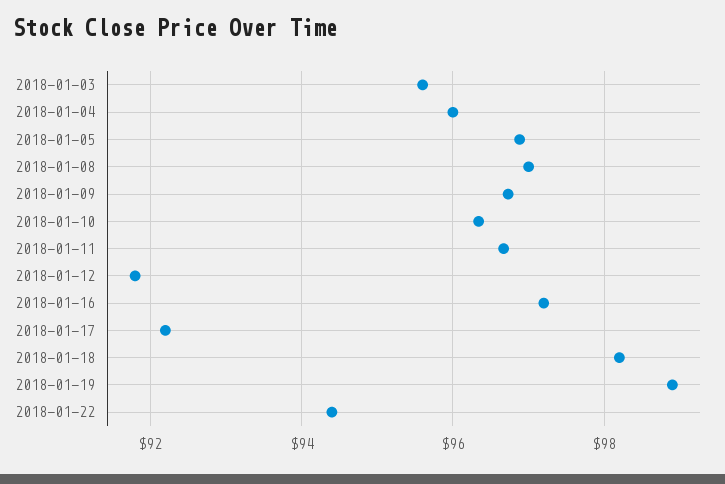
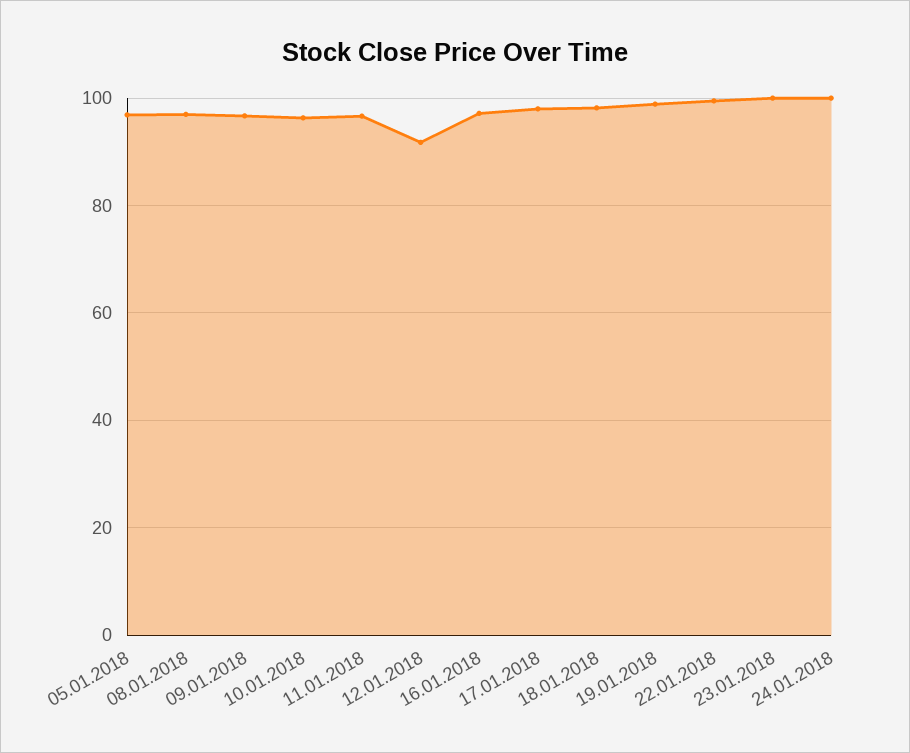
2018-01-03: 95.6 -> none
2018-01-04: 96 -> none
2018-01-17: 92.2 -> 98
2018-01-22: 94.4 -> 100
23.01.2018: none -> 100
24.01.2018: none -> 100

